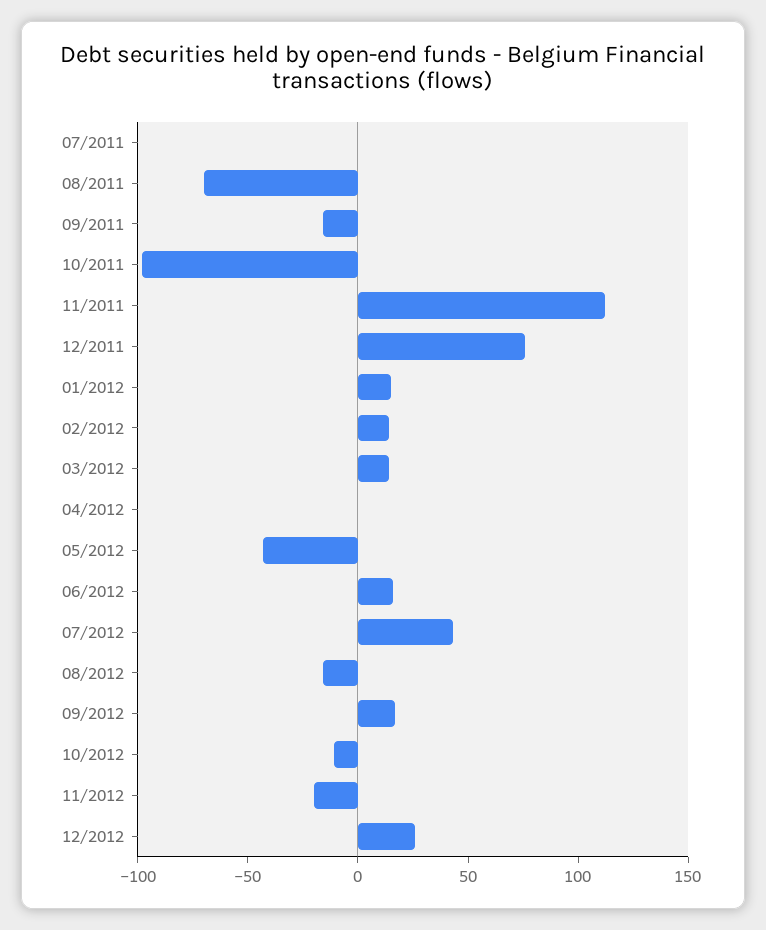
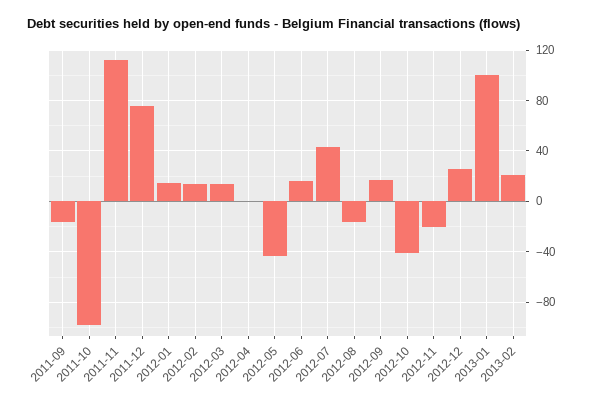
07/2011: 0 -> none
08/2011: -70 -> none
10/2012: -10 -> -40
2013-01: none -> 100
2013-02: none -> 20

